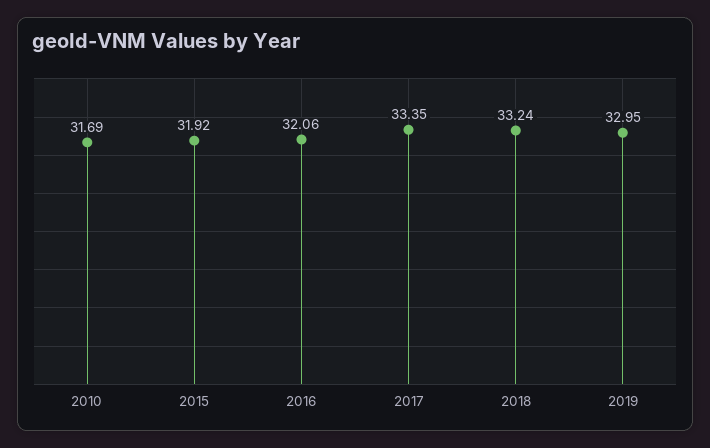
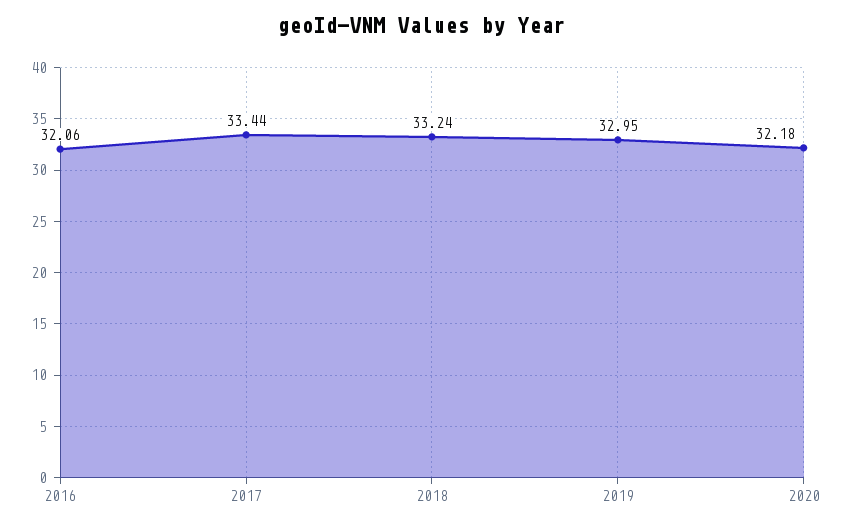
2010: 31.69 -> none
2015: 31.92 -> none
2017: 33.35 -> 33.44
2020: none -> 32.18

